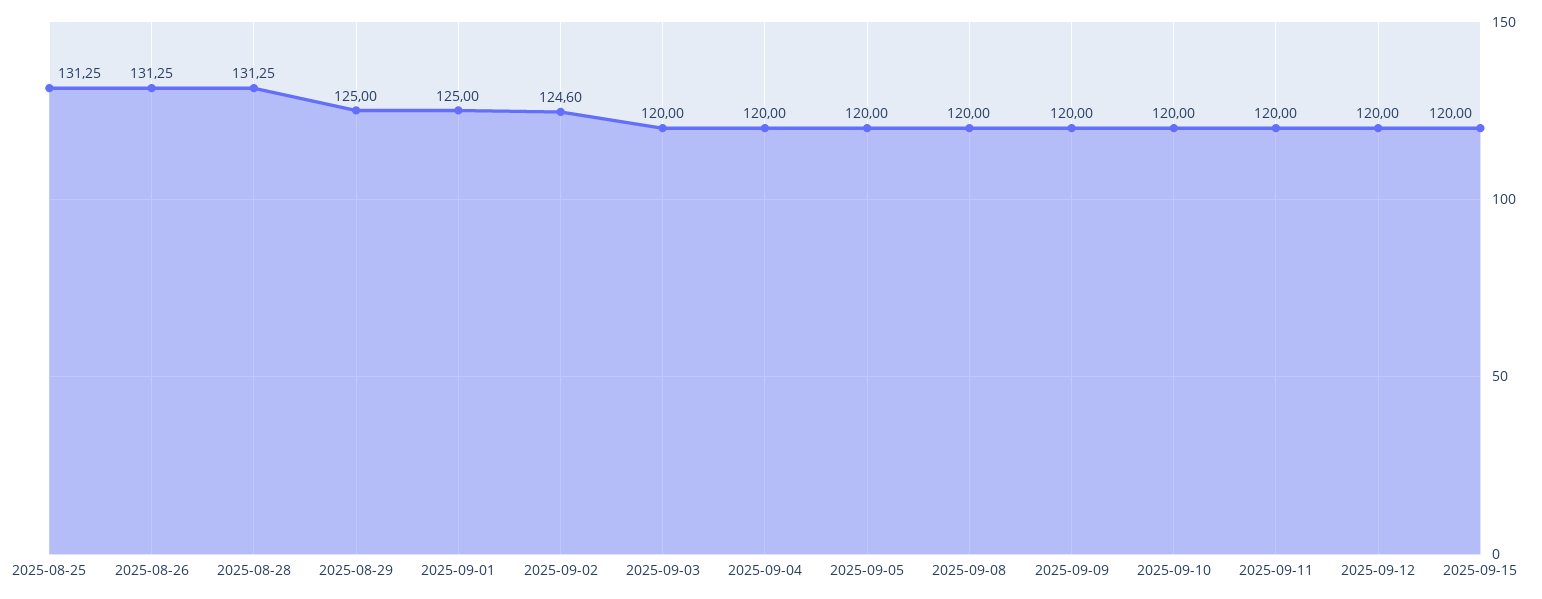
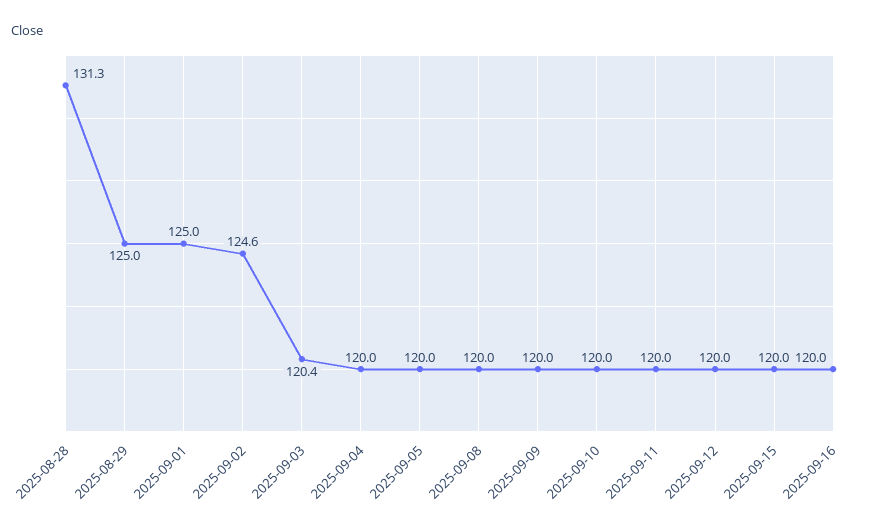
2025-08-25: 131.25 -> none
2025-08-26: 131.25 -> none
2025-09-03: 120 -> 120.4
2025-09-16: none -> 120

